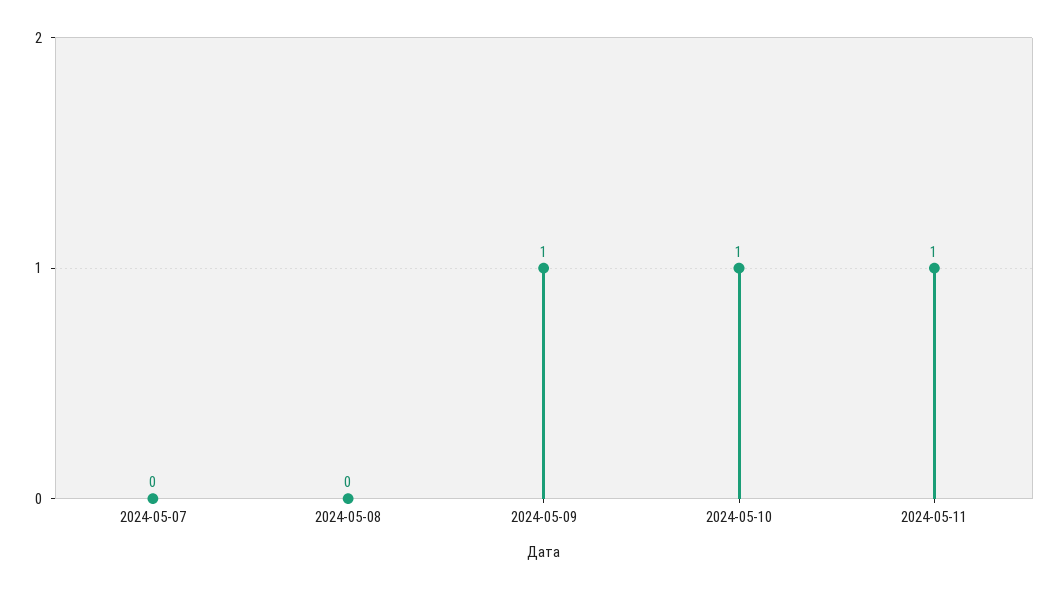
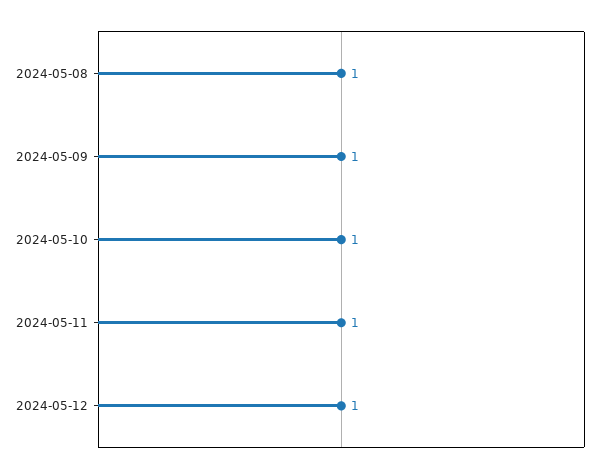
2024-05-07: 0 -> none
2024-05-08: 0 -> 1
2024-05-12: none -> 1

